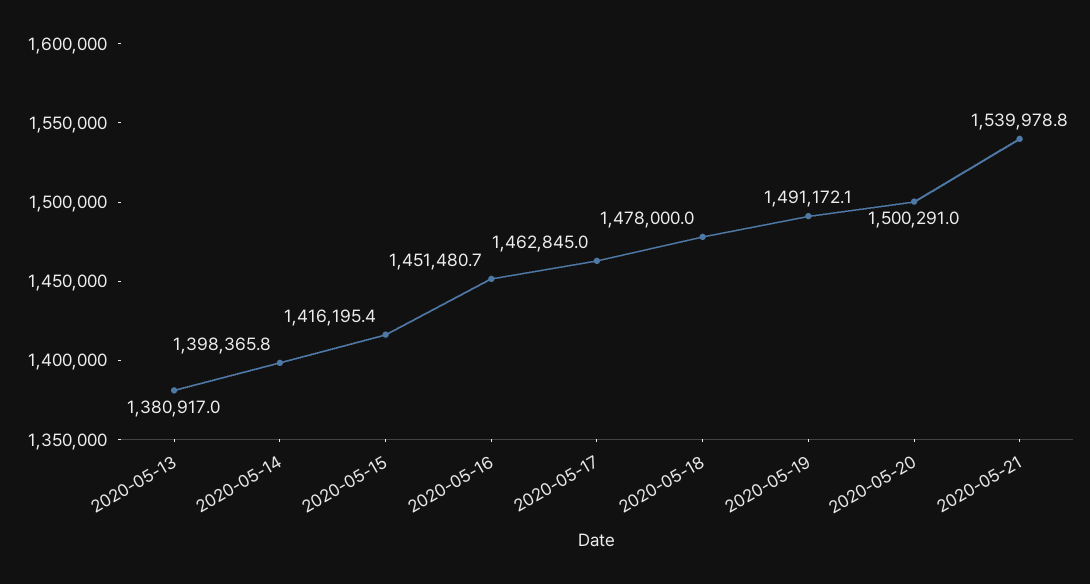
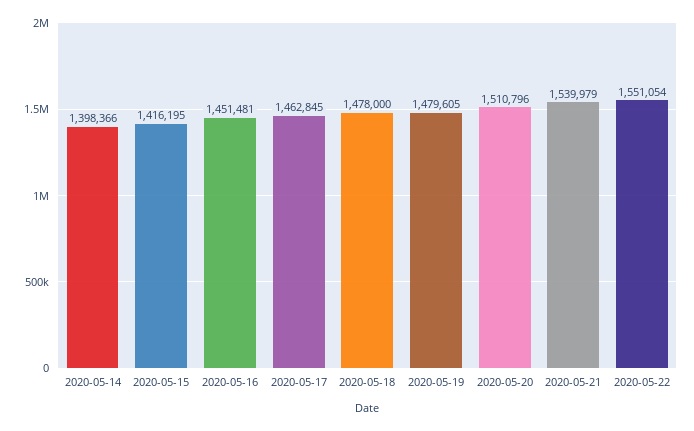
2020-05-13: 1380917 -> none
2020-05-19: 1491172.1 -> 1479605
2020-05-20: 1500291 -> 1510796
2020-05-22: none -> 1551054

